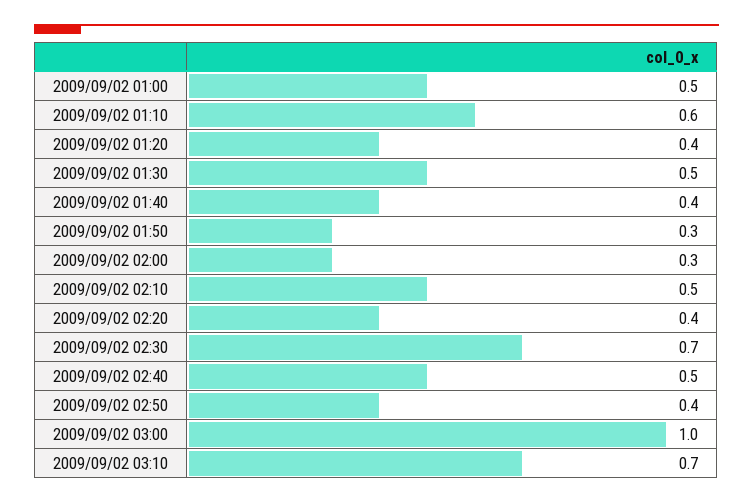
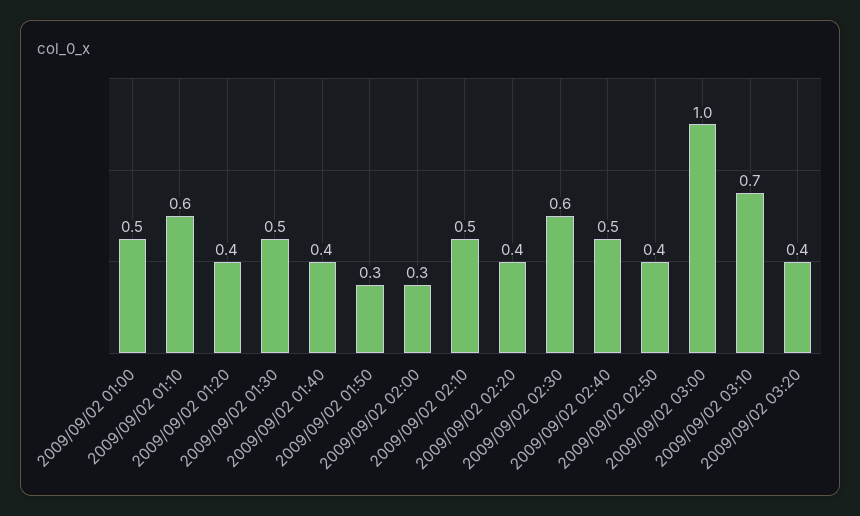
2009/09/02 02:30: 0.7 -> 0.6
2009/09/02 03:20: none -> 0.4

